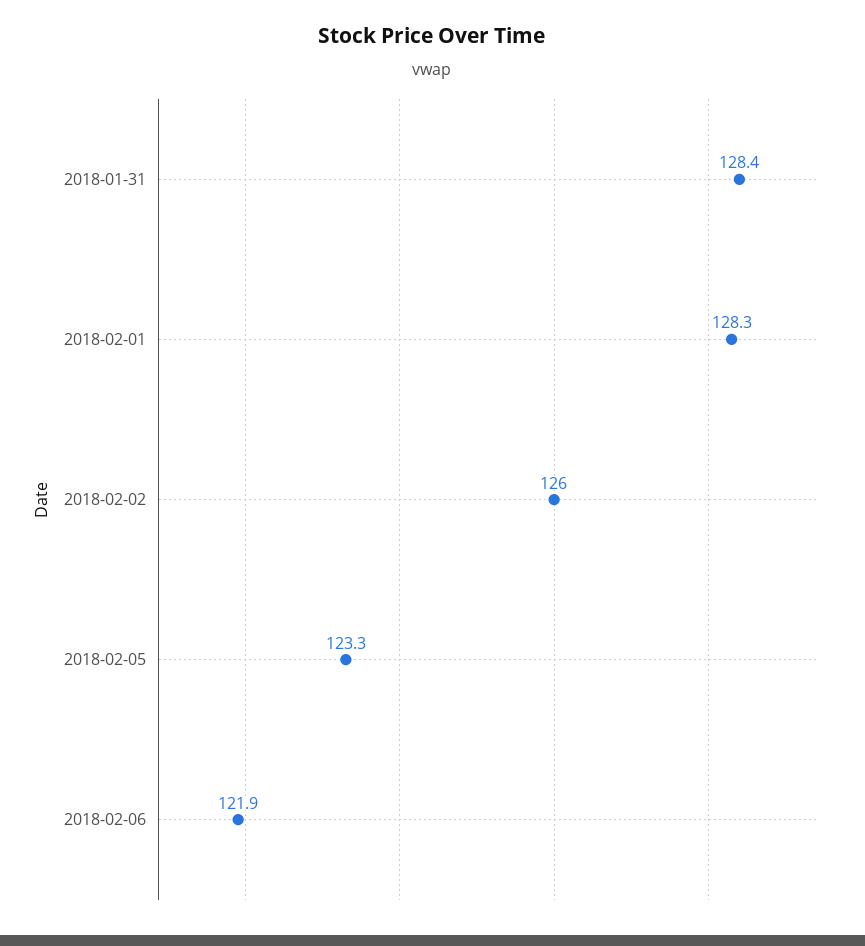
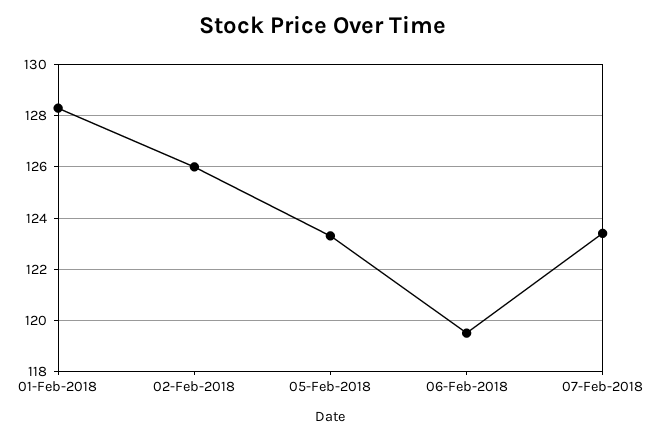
2018-01-31: 128.4 -> none
2018-02-06: 121.9 -> 119.5
07-Feb-2018: none -> 123.5

